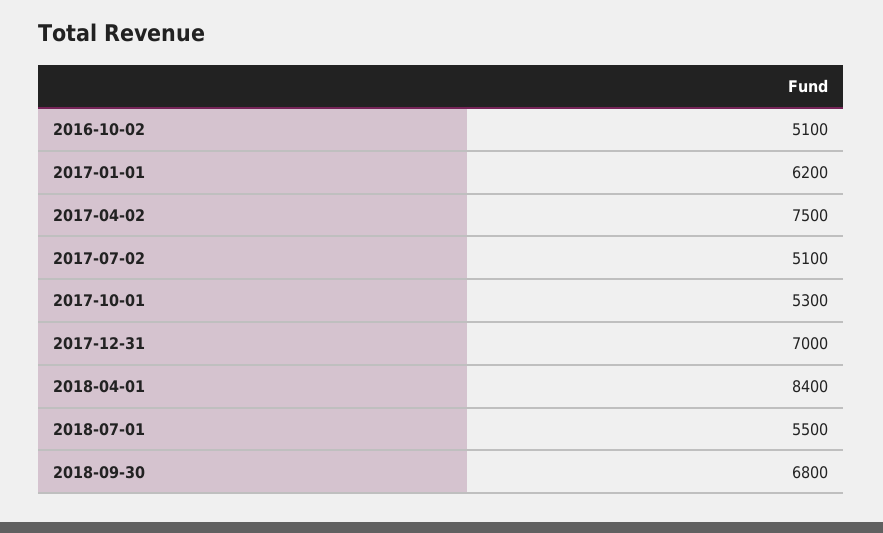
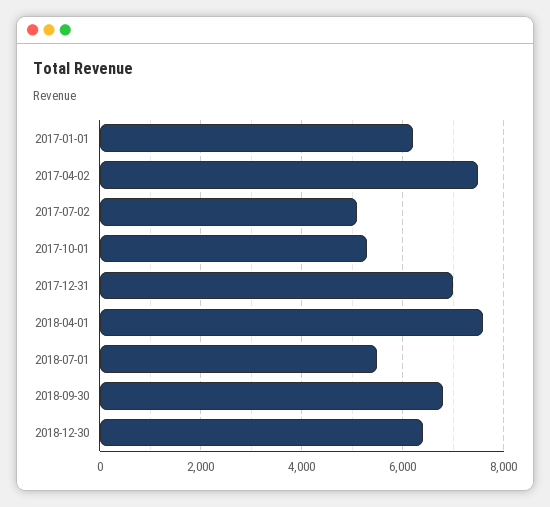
2016-10-02: 5100 -> none
2018-04-01: 8400 -> 7600
2018-12-30: none -> 6400

